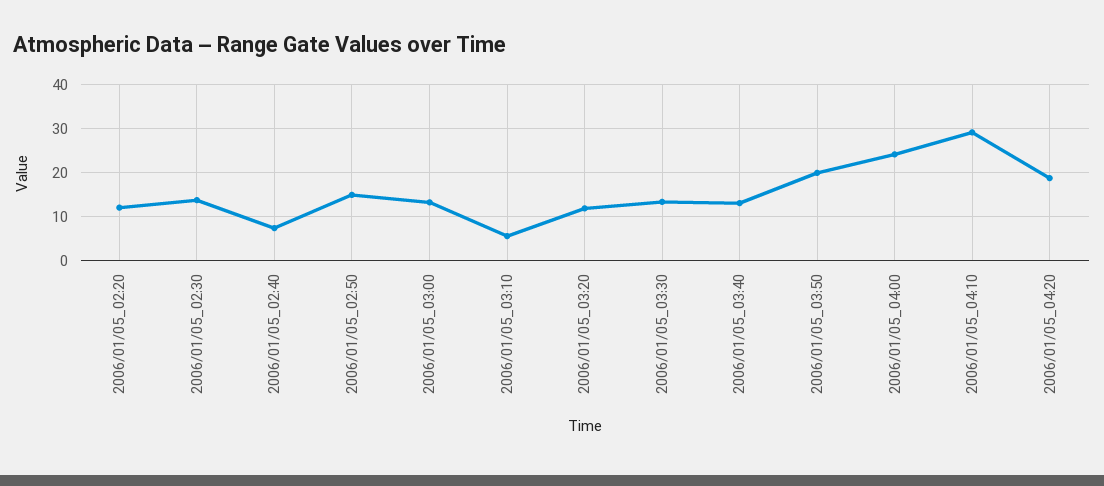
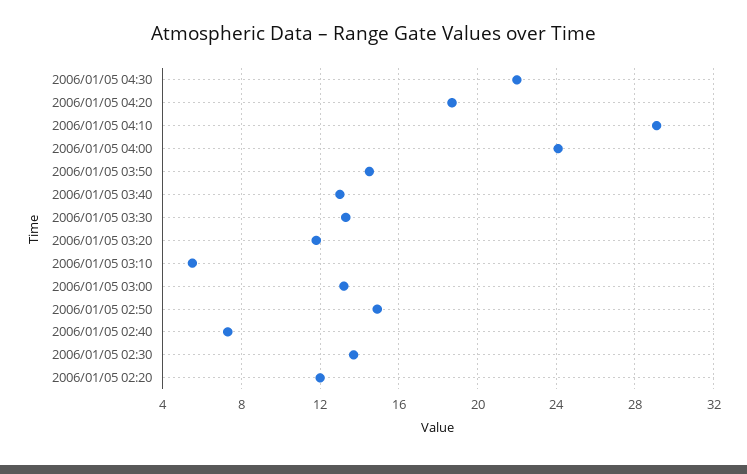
2006/01/05_03:50: 20 -> 14.5
2006/01/05 04:30: none -> 22

